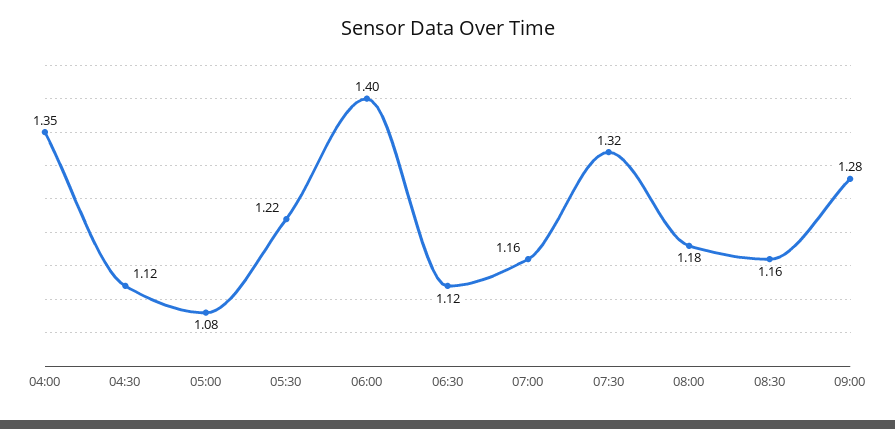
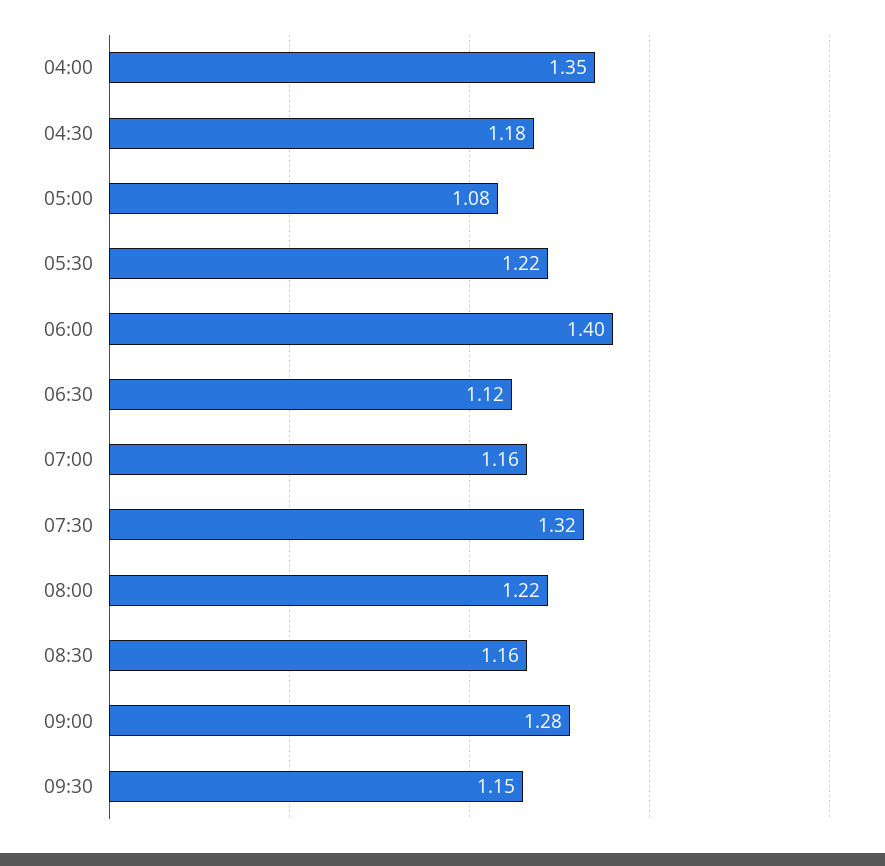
04:30: 1.12 -> 1.18
08:00: 1.18 -> 1.22
09:30: none -> 1.15

